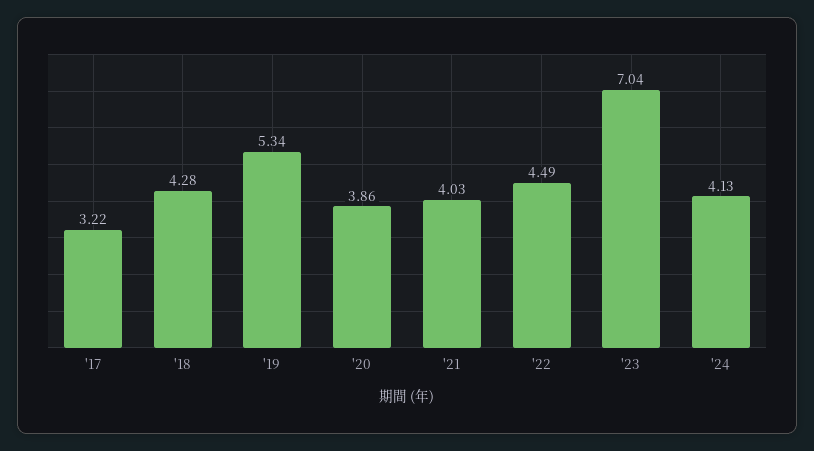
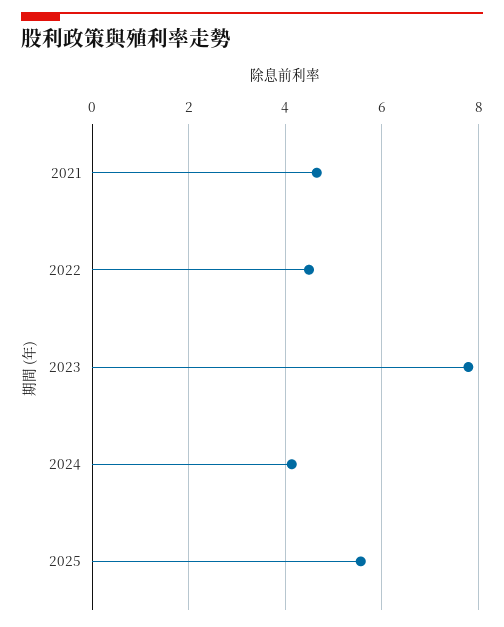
'17: 3.22 -> none
'18: 4.28 -> none
'19: 5.34 -> none
'20: 3.86 -> none
'21: 4.03 -> 4.6
'23: 7.04 -> 7.8
2025: none -> 5.6

